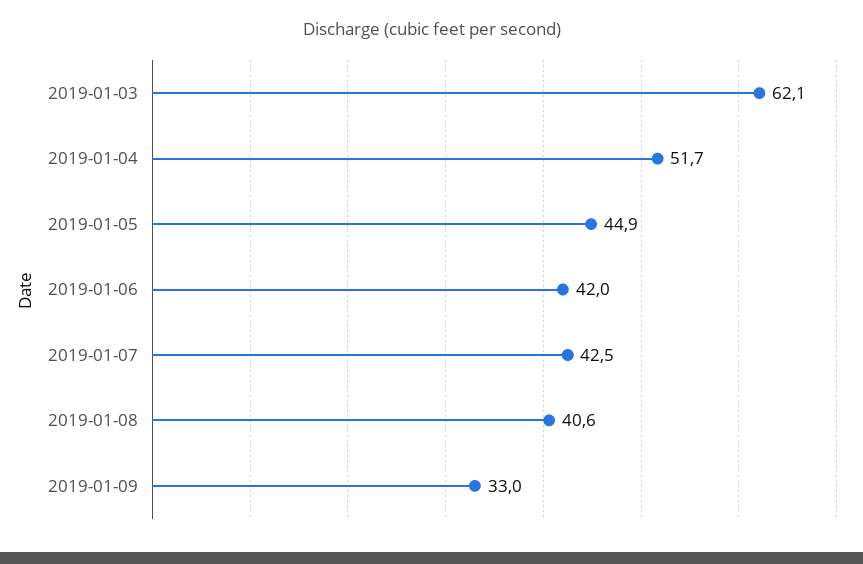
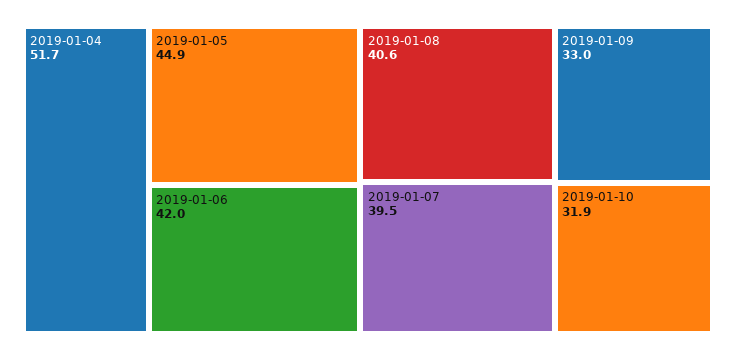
2019-01-03: 62.1 -> none
2019-01-07: 42.5 -> 39.5
2019-01-10: none -> 31.9

